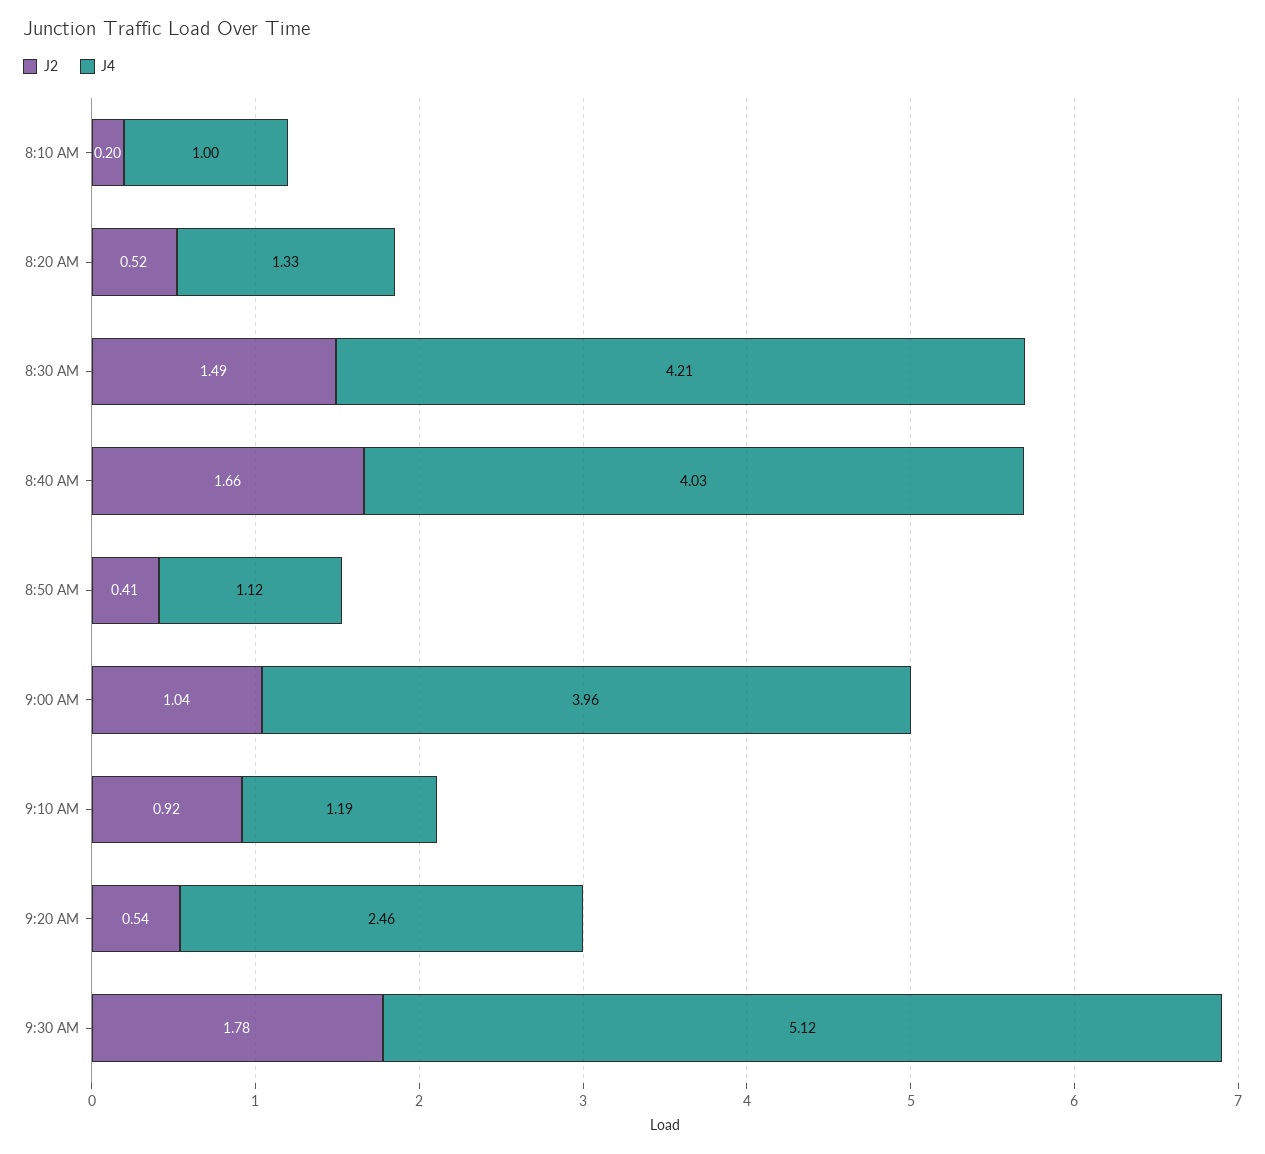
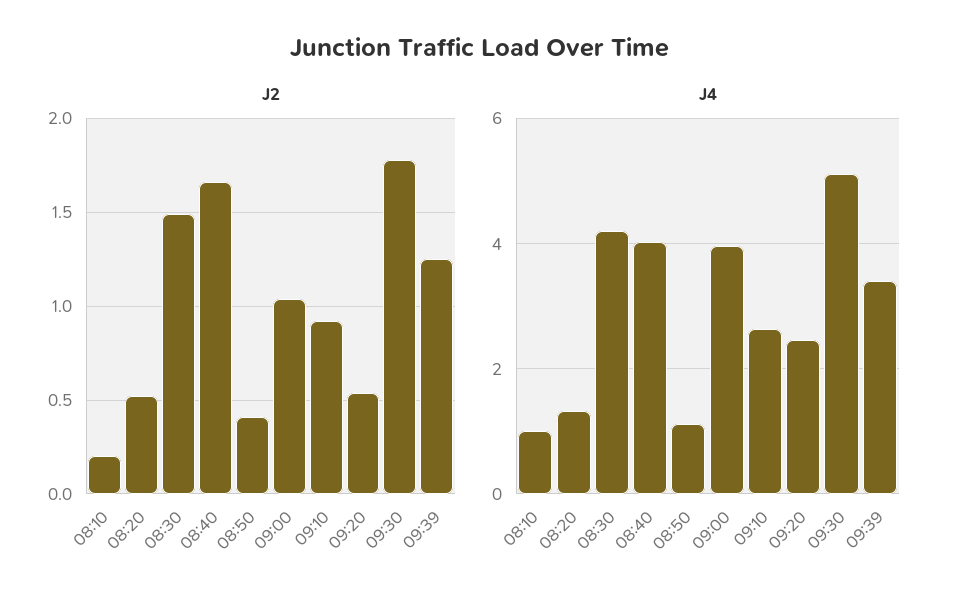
J4, 9:10 AM: 1.19 -> 2.6
J2, 09:39: none -> 1.25
J4, 09:39: none -> 3.4

